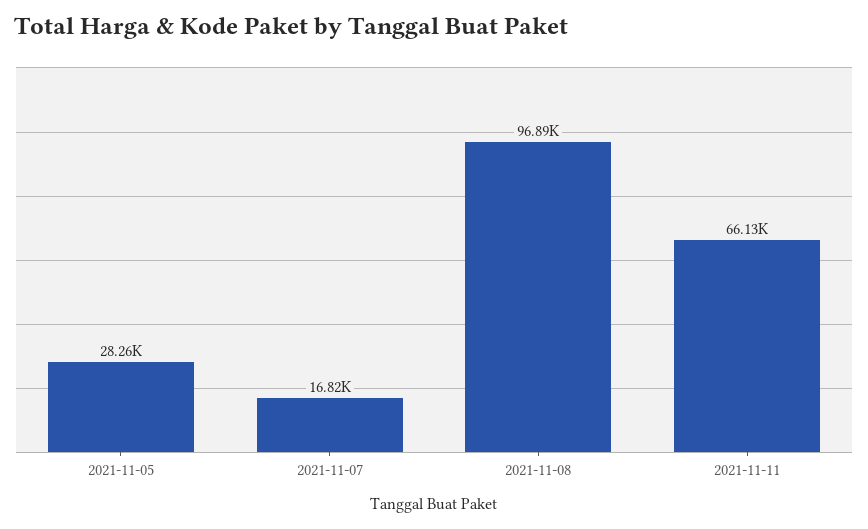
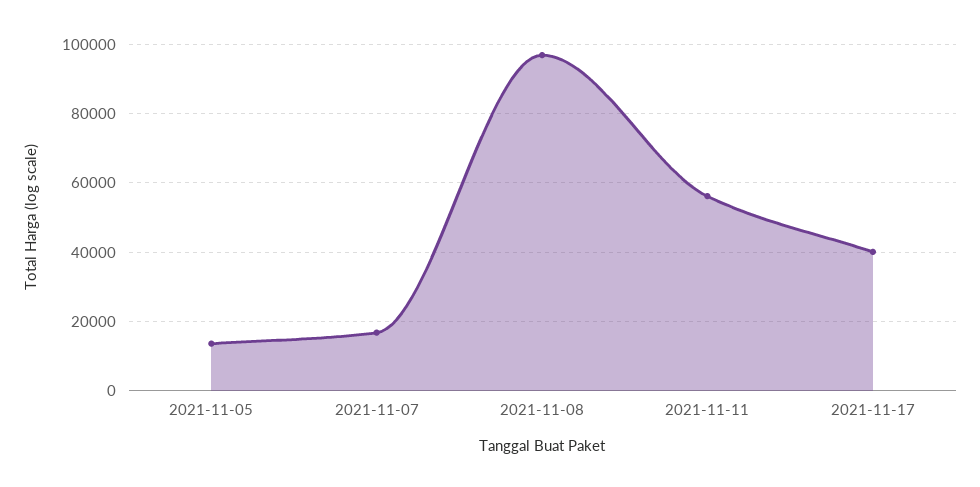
2021-11-05: 28260 -> 14000
2021-11-11: 66130 -> 56000
2021-11-17: none -> 40000

